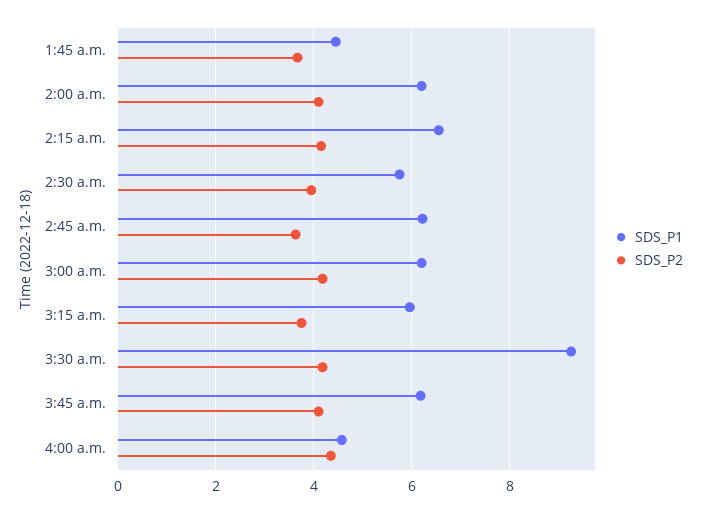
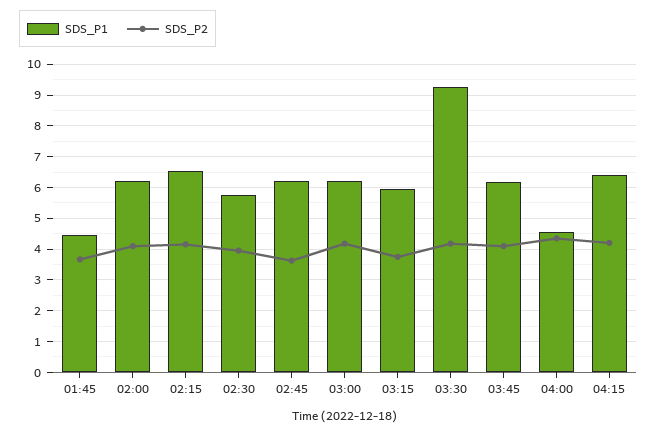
SDS_P1, 04:15: none -> 6.4
SDS_P2, 04:15: none -> 4.2

